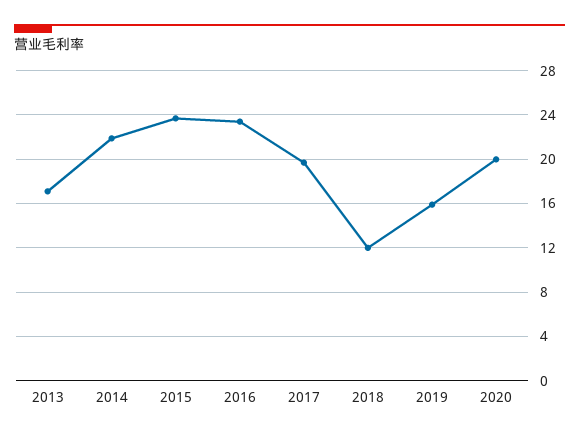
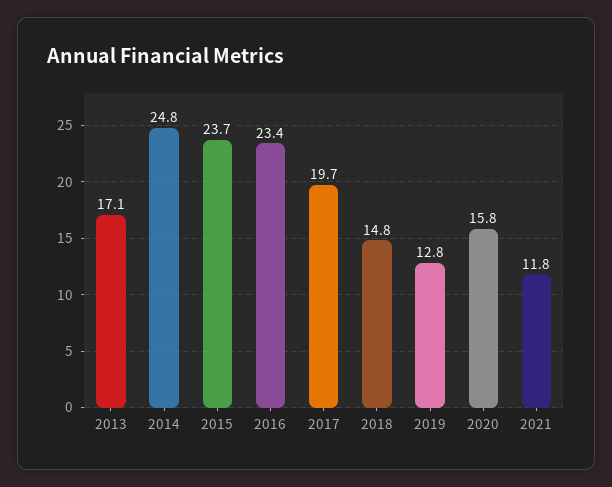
2014: 22 -> 24.8
2018: 12 -> 14.8
2019: 16 -> 12.8
2020: 20 -> 15.8
2021: none -> 11.8

